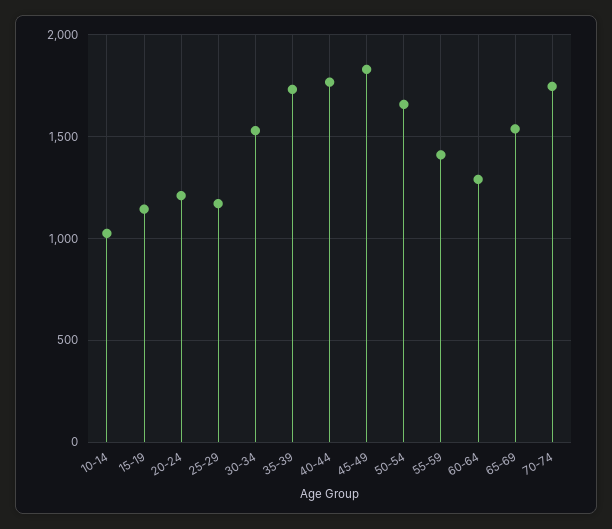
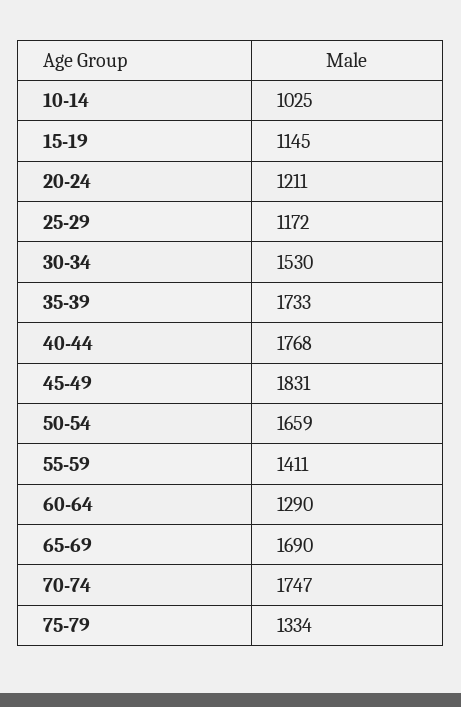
65-69: 1550 -> 1690
75-79: none -> 1334

